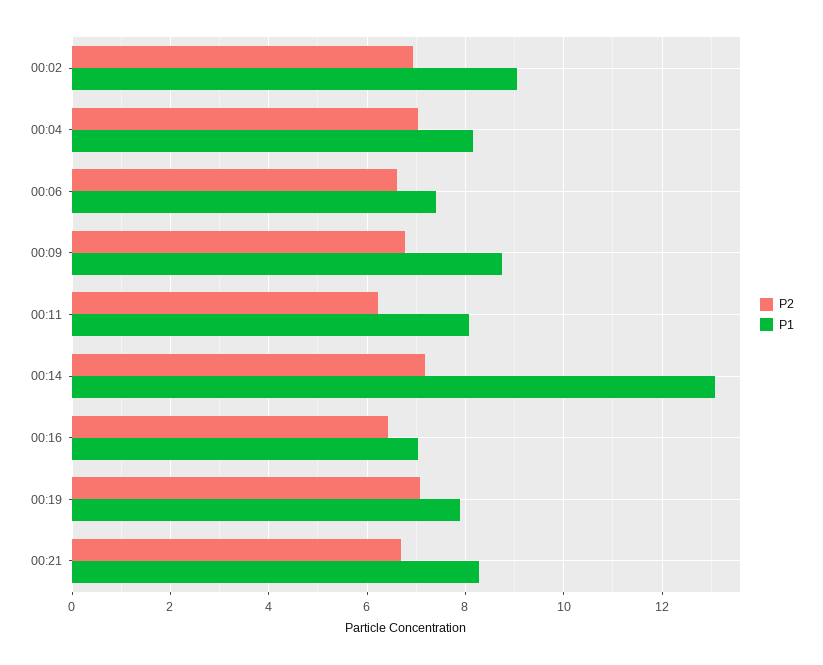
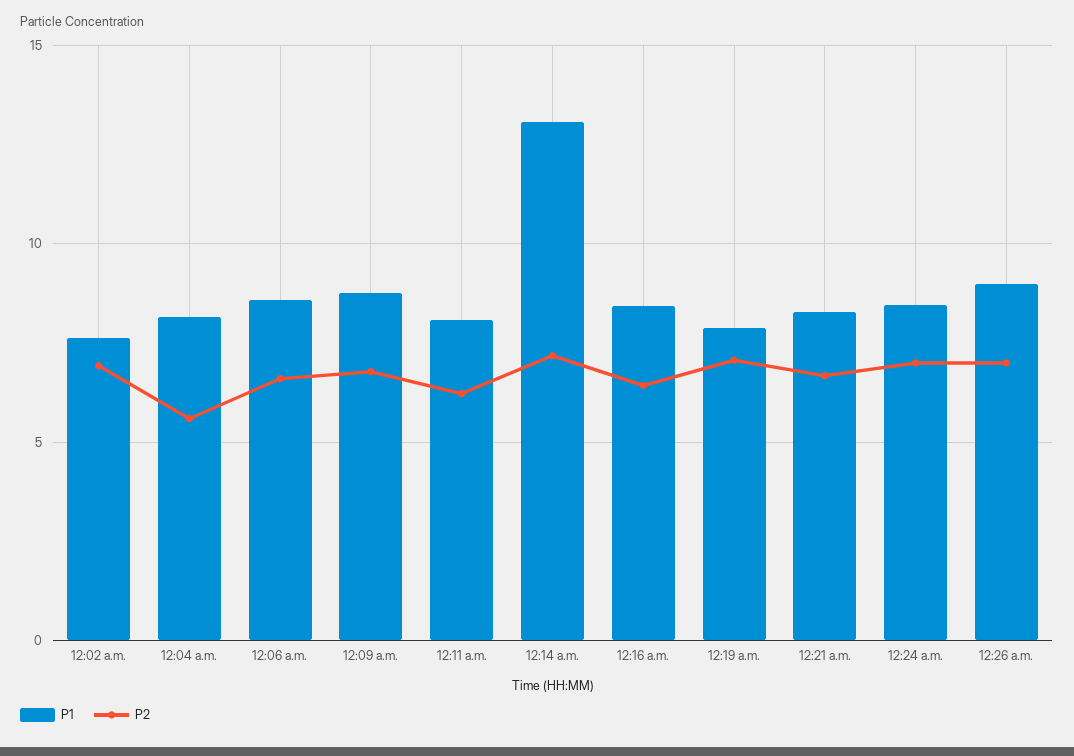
P1, 00:02: 9 -> 7.5
P2, 00:04: 7 -> 5.5
P1, 00:06: 7.4 -> 8.5
P1, 00:16: 7 -> 8.5
P1, 12:24 a.m.: none -> 8.5
P2, 12:24 a.m.: none -> 7
P1, 12:26 a.m.: none -> 9
P2, 12:26 a.m.: none -> 7

